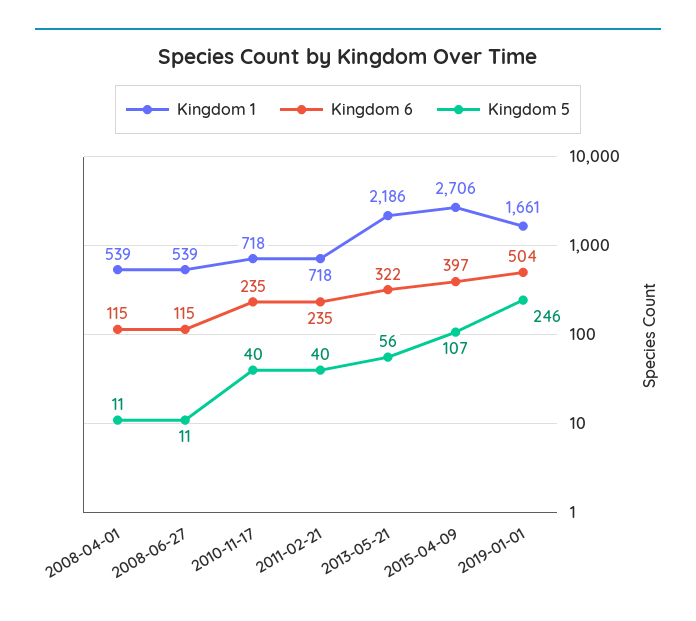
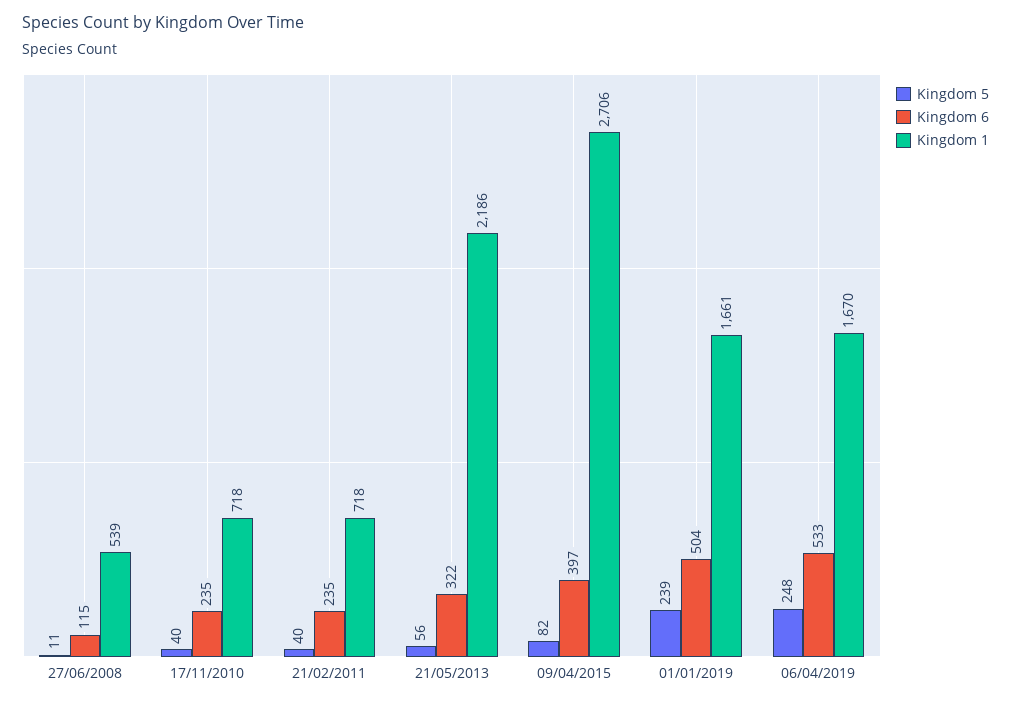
Kingdom 1, 2008-04-01: 539 -> none
Kingdom 6, 2008-04-01: 115 -> none
Kingdom 5, 2008-04-01: 11 -> none
Kingdom 5, 2015-04-09: 107 -> 82
Kingdom 5, 2019-01-01: 246 -> 239
Kingdom 5, 06/04/2019: none -> 248
Kingdom 6, 06/04/2019: none -> 533
Kingdom 1, 06/04/2019: none -> 1670

